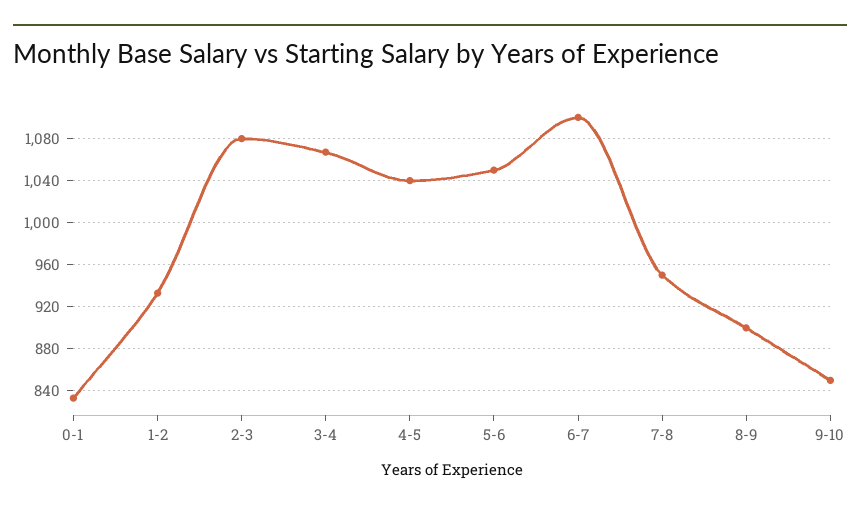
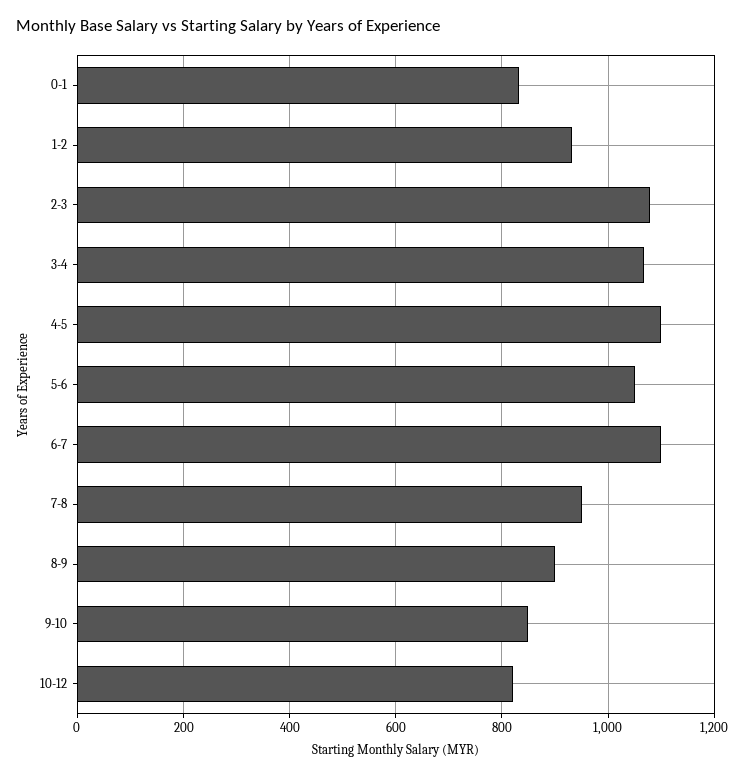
4-5: 1040 -> 1100
10-12: none -> 820

